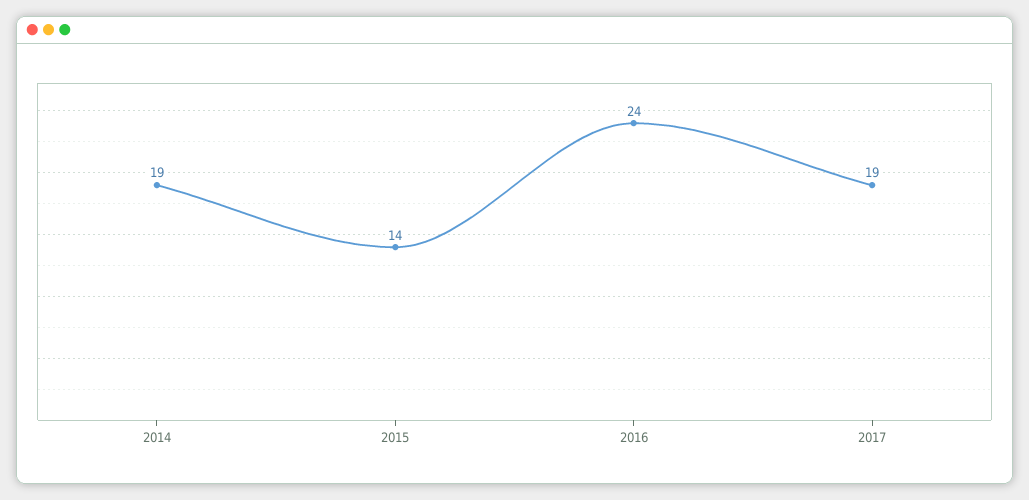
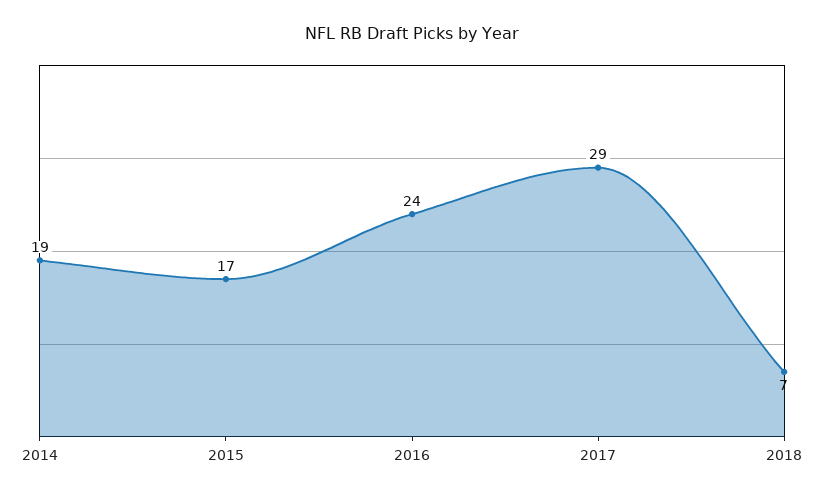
2015: 14 -> 17
2017: 19 -> 29
2018: none -> 7

